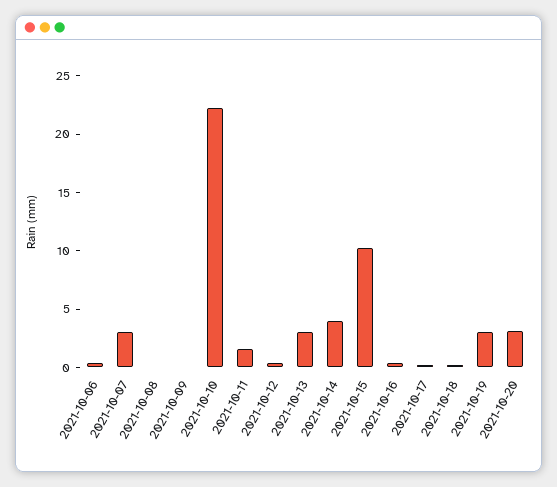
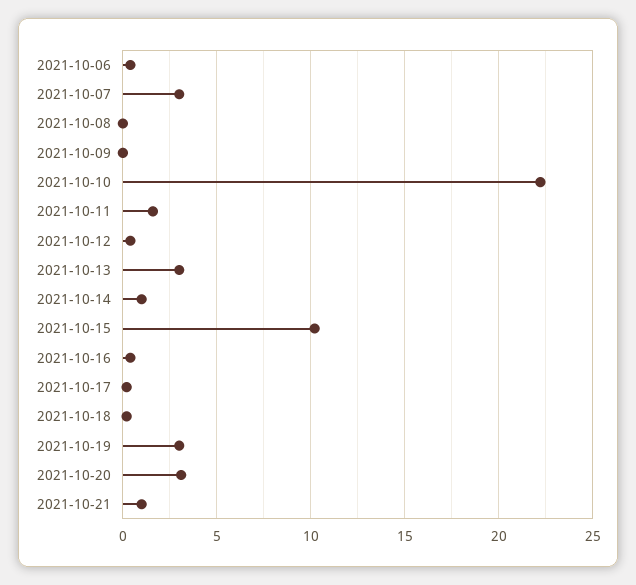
2021-10-14: 4 -> 1
2021-10-21: none -> 1

